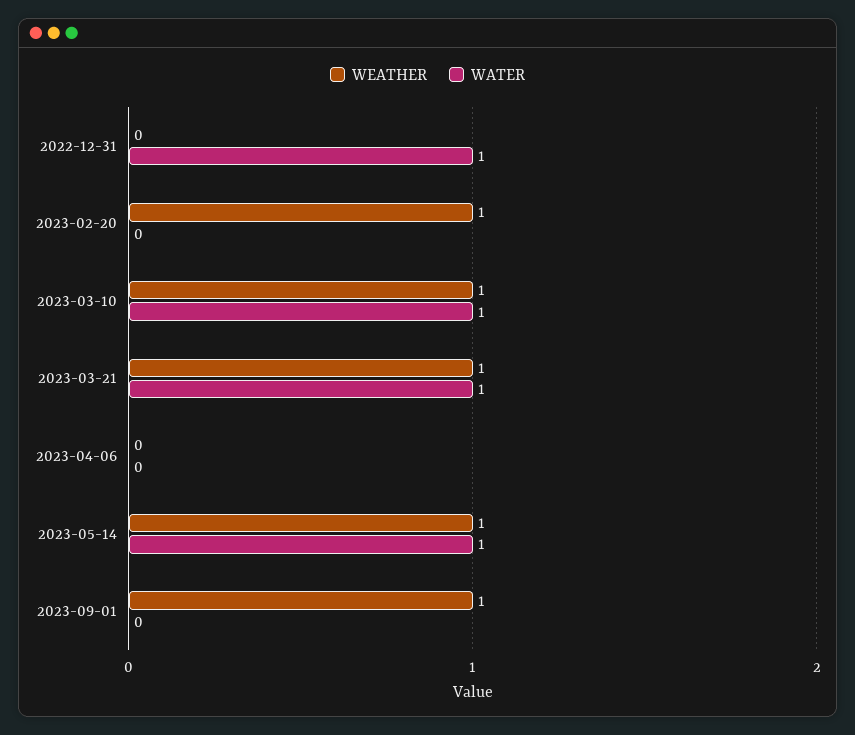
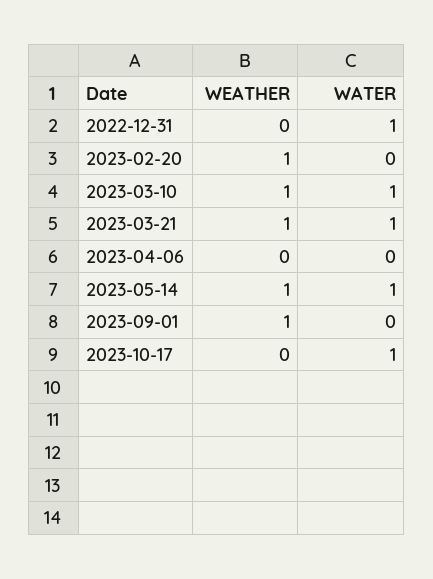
WEATHER, 2023-10-17: none -> 0
WATER, 2023-10-17: none -> 1

